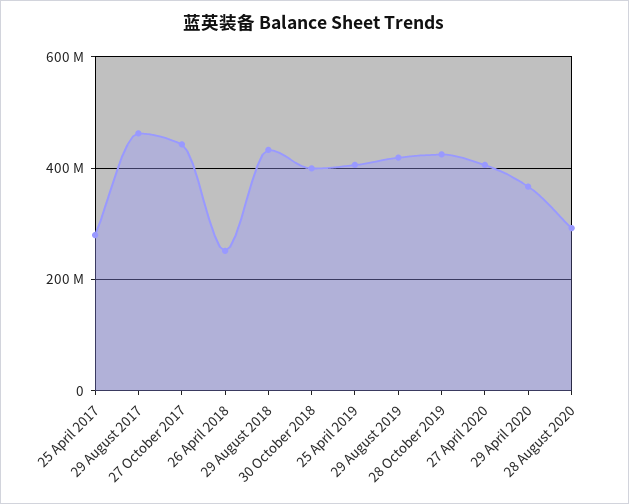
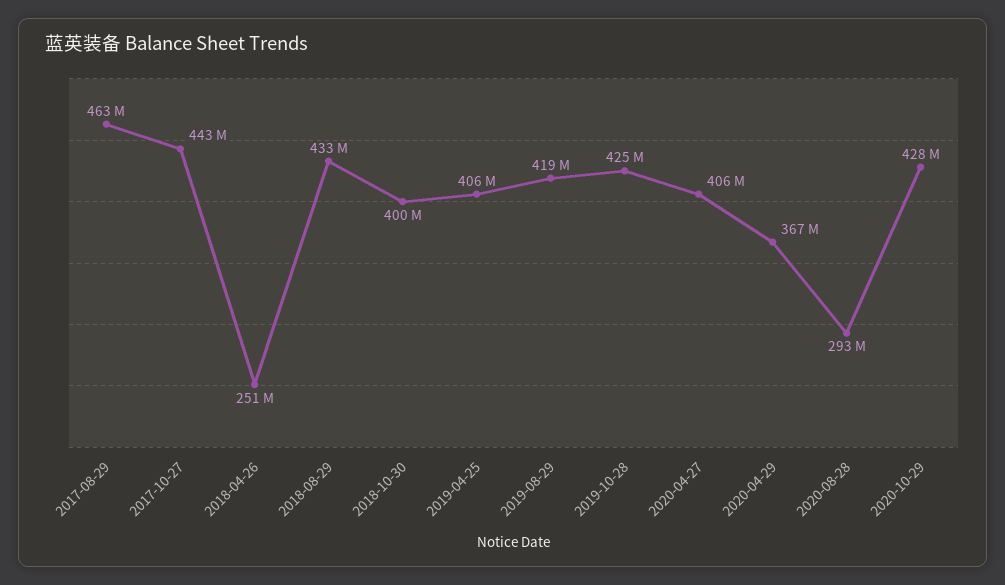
25 April 2017: 280000000 -> none
2020-10-29: none -> 428000000

